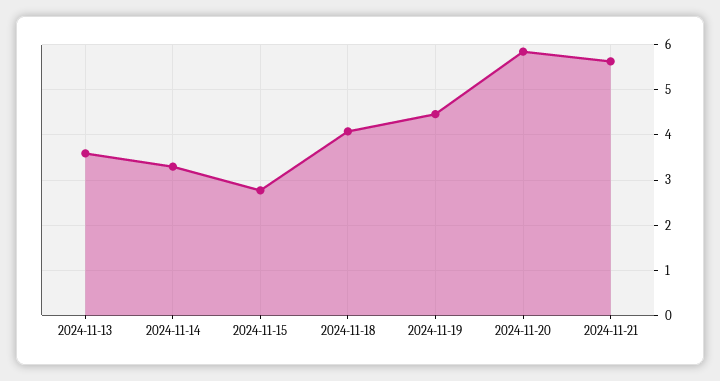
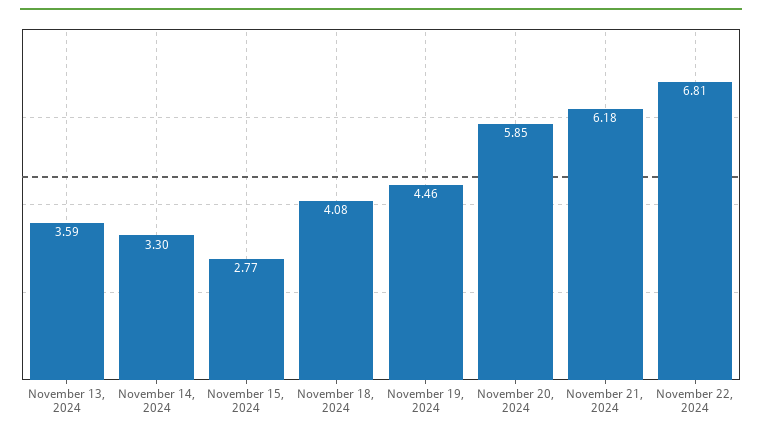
2024-11-21: 5.6 -> 6.18
November 22, 2024: none -> 6.81

